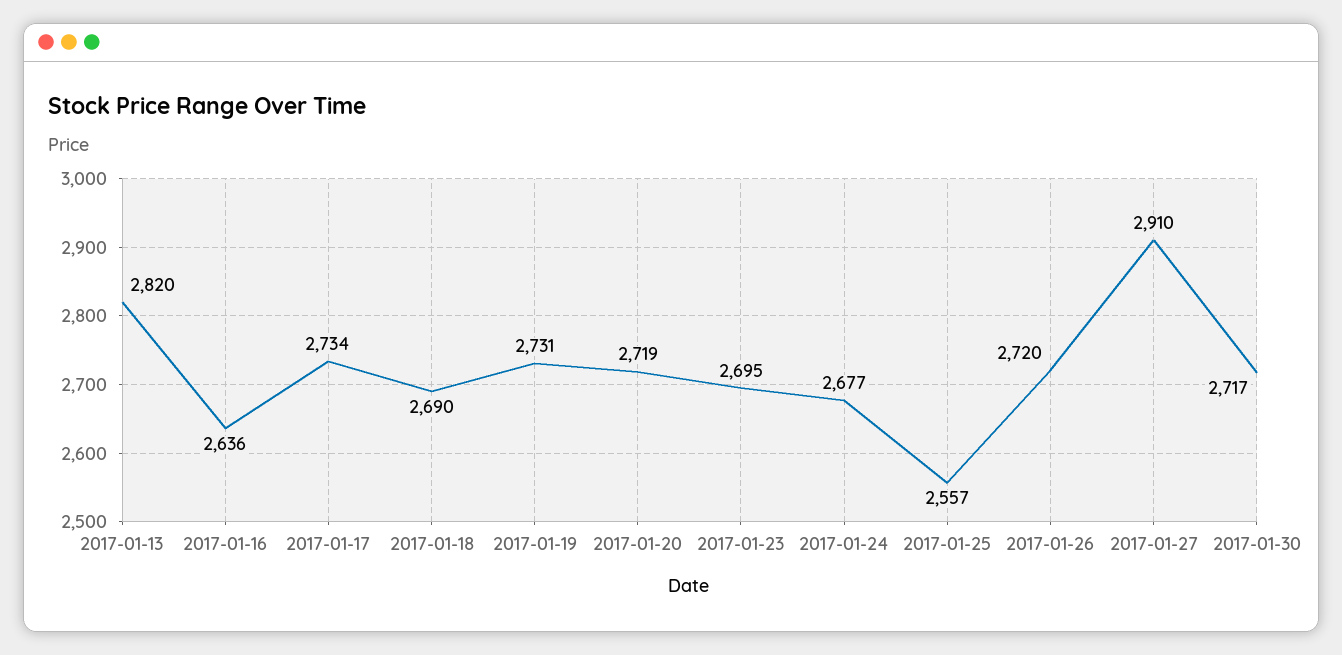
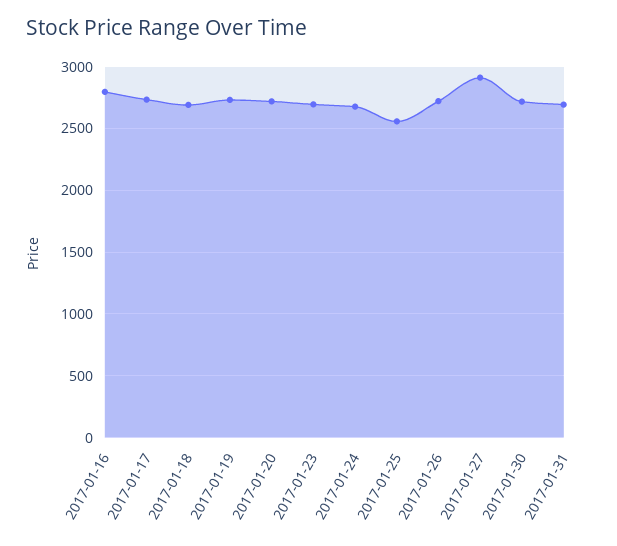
2017-01-13: 2820 -> none
2017-01-16: 2636 -> 2800
2017-01-31: none -> 2700

